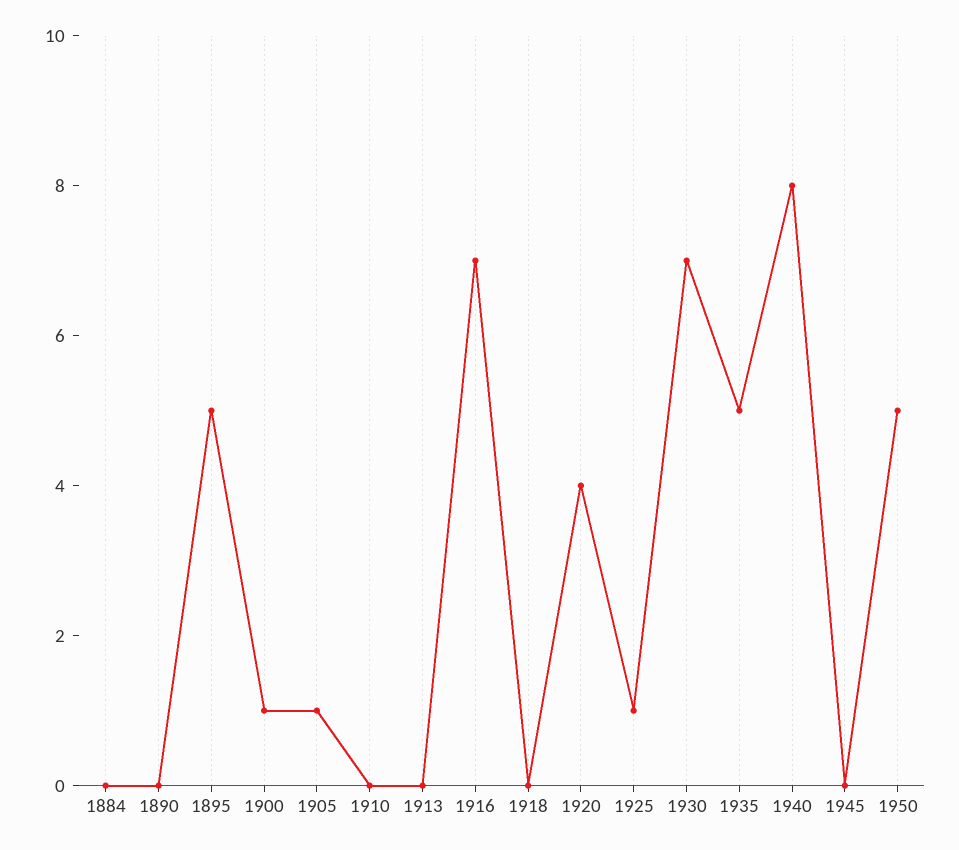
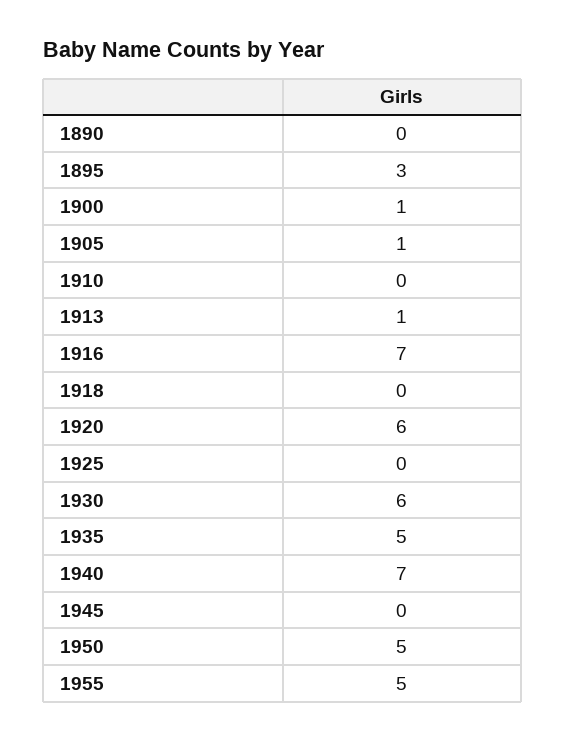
1884: 0 -> none
1895: 5 -> 3
1913: 0 -> 1
1920: 4 -> 6
1925: 1 -> 0
1930: 7 -> 6
1940: 8 -> 7
1955: none -> 5

